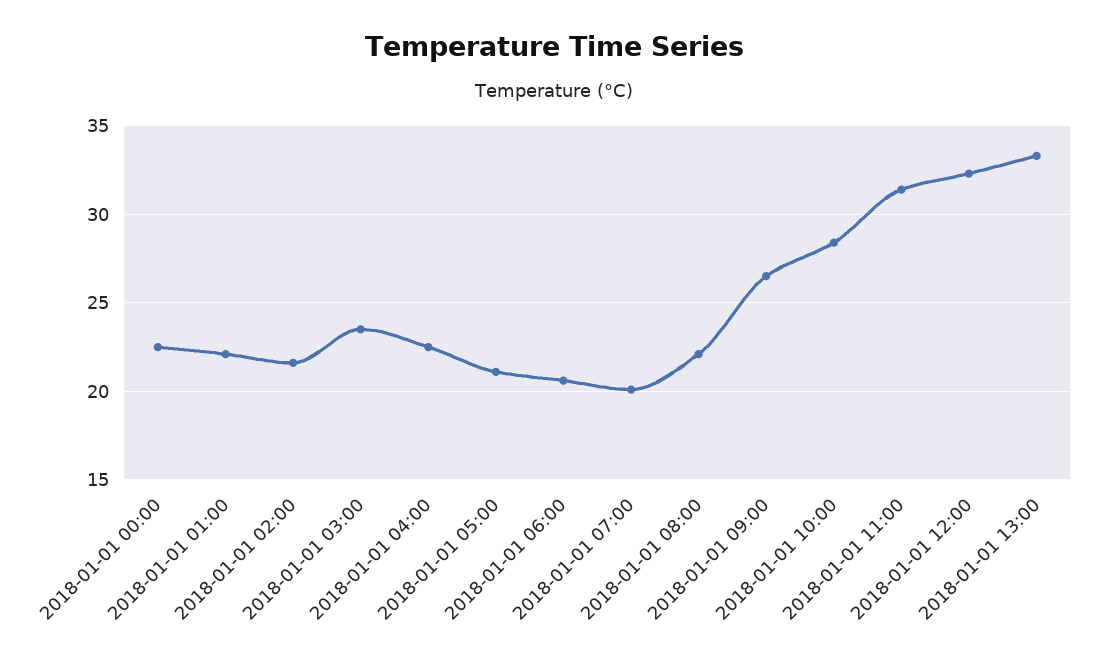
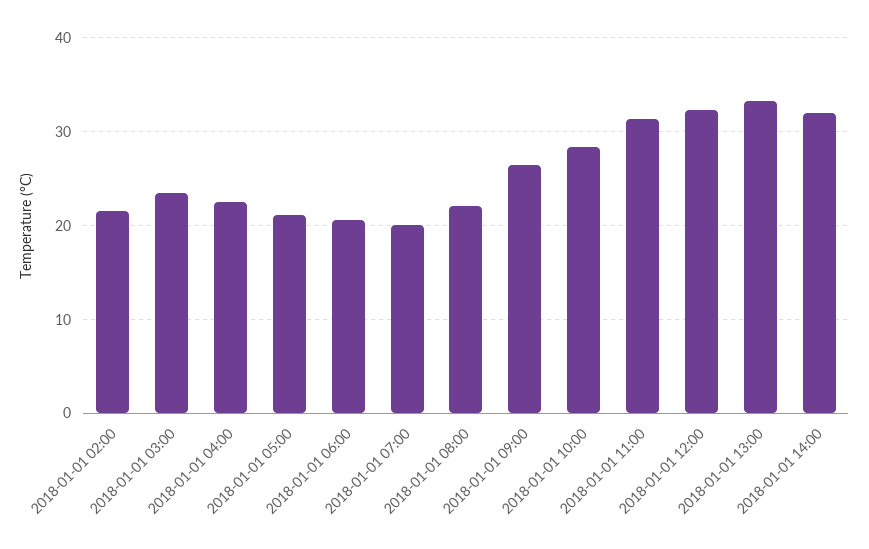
2018-01-01 00:00: 22.5 -> none
2018-01-01 01:00: 22 -> none
2018-01-01 14:00: none -> 32

